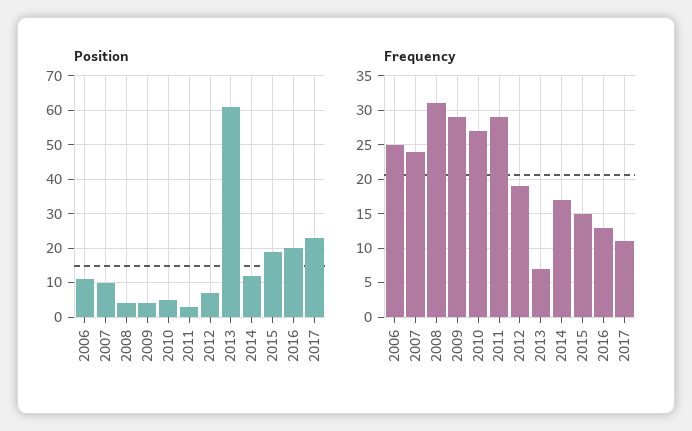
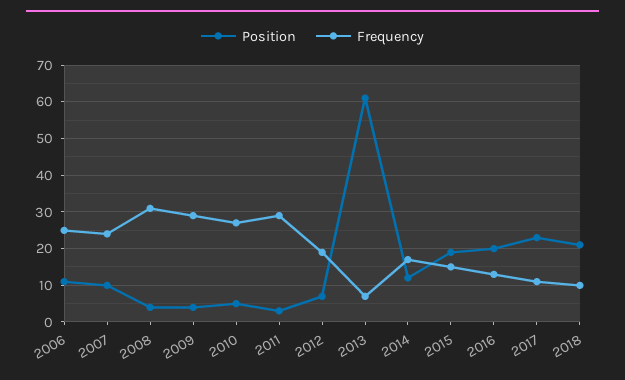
Position, 2018: none -> 20
Frequency, 2018: none -> 10

